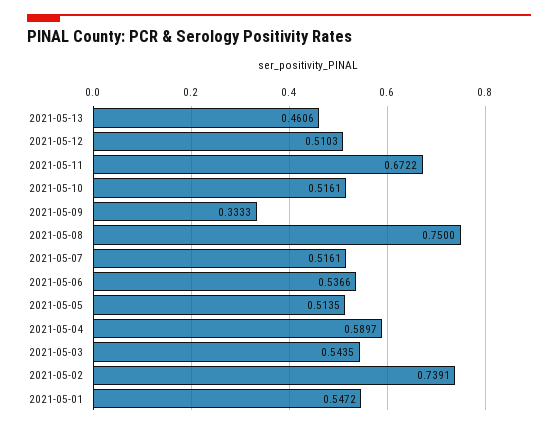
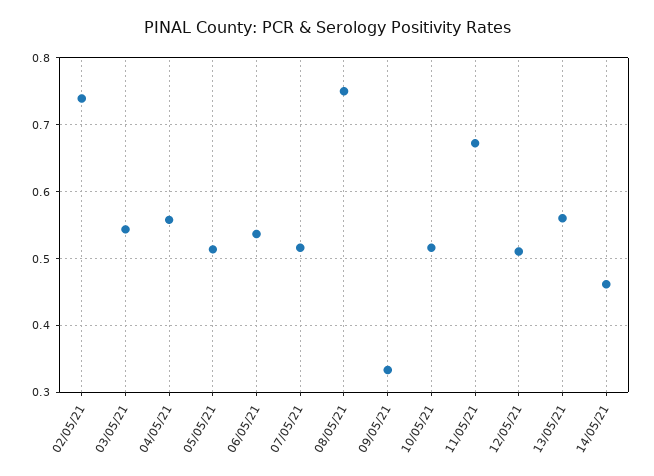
2021-05-13: 0.4606 -> 0.56
2021-05-04: 0.5897 -> 0.56
2021-05-01: 0.5472 -> none
14/05/21: none -> 0.46

